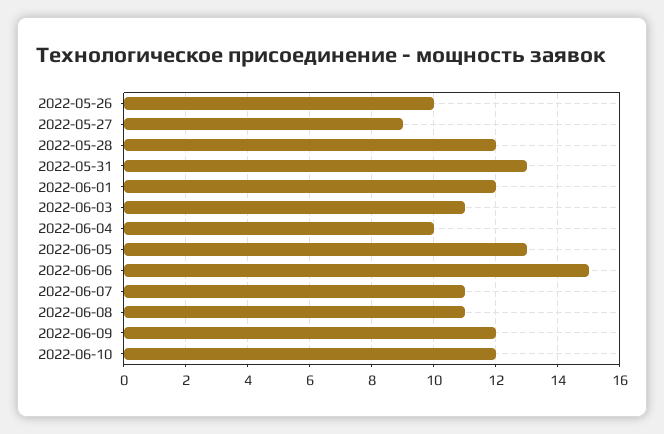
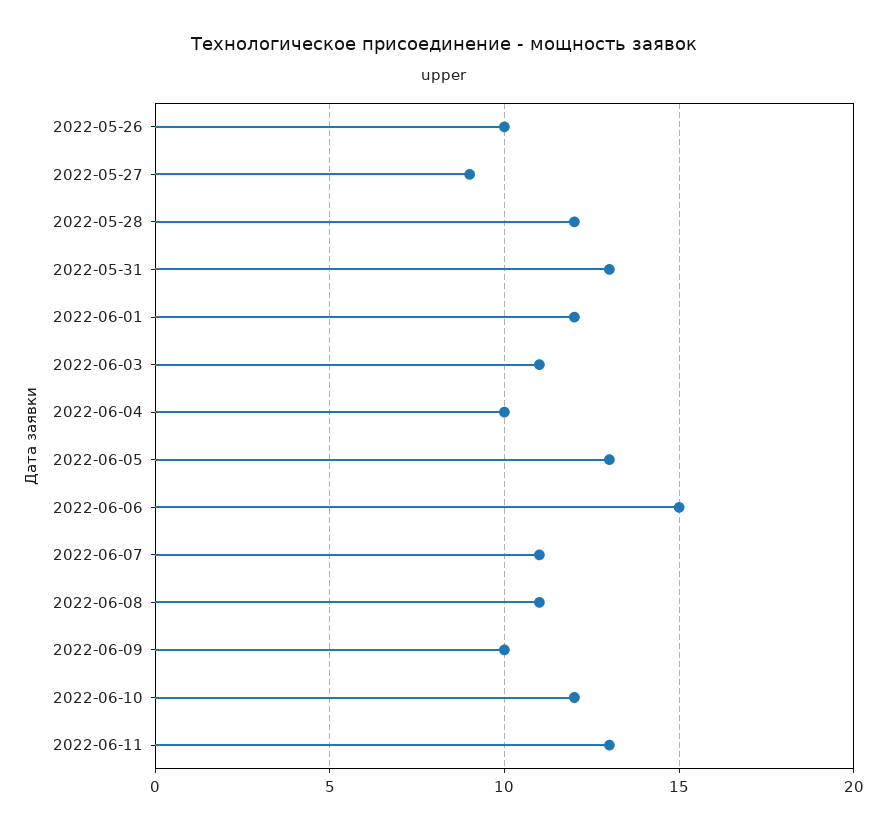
2022-06-09: 12 -> 10
2022-06-11: none -> 13

